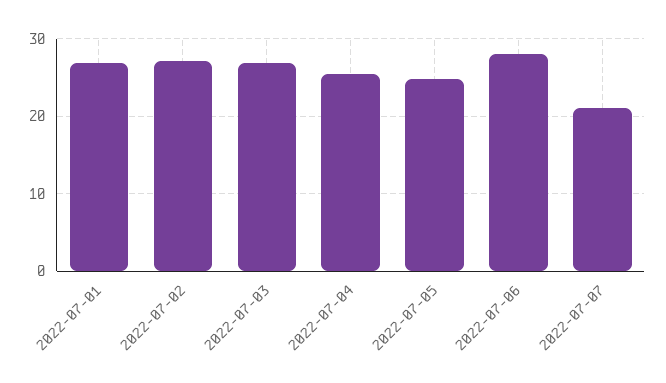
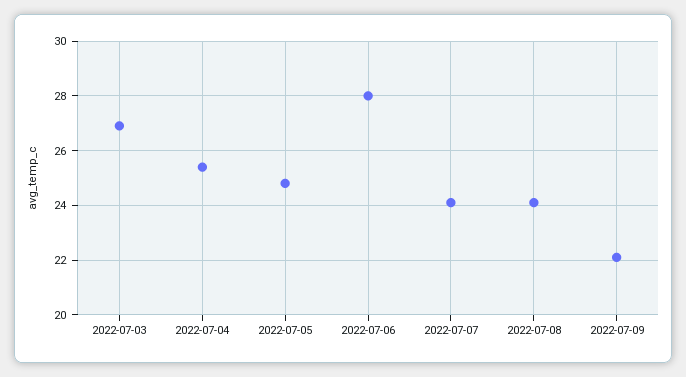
2022-07-01: 27 -> none
2022-07-02: 27 -> none
2022-07-07: 21 -> 24
2022-07-08: none -> 24
2022-07-09: none -> 22

